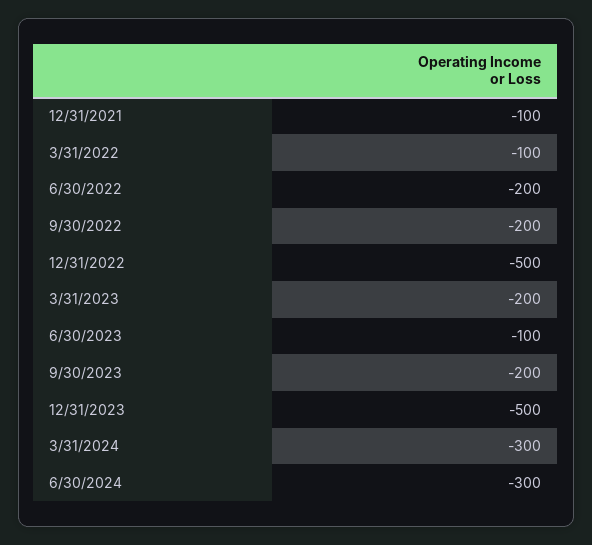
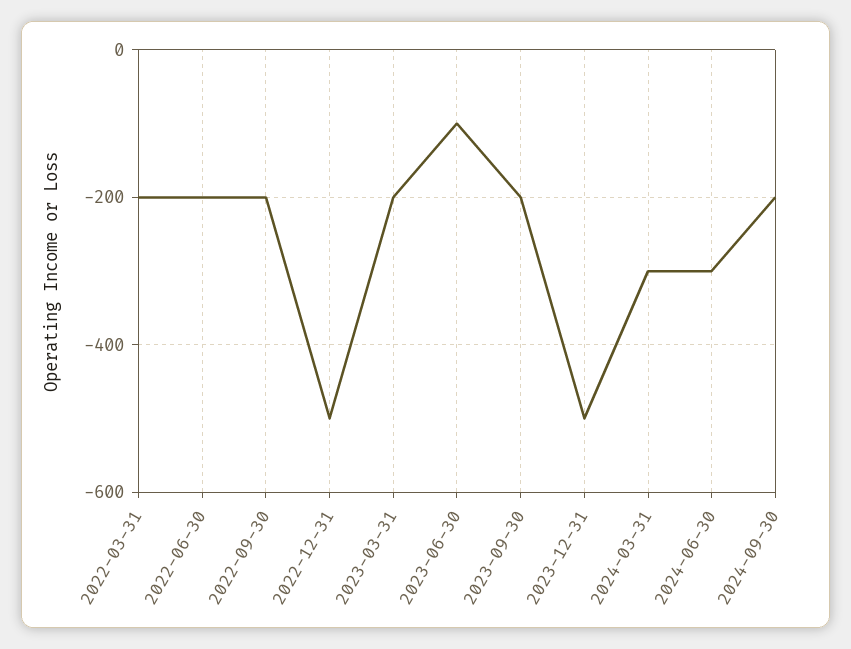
12/31/2021: -100 -> none
3/31/2022: -100 -> -200
2024-09-30: none -> -200

